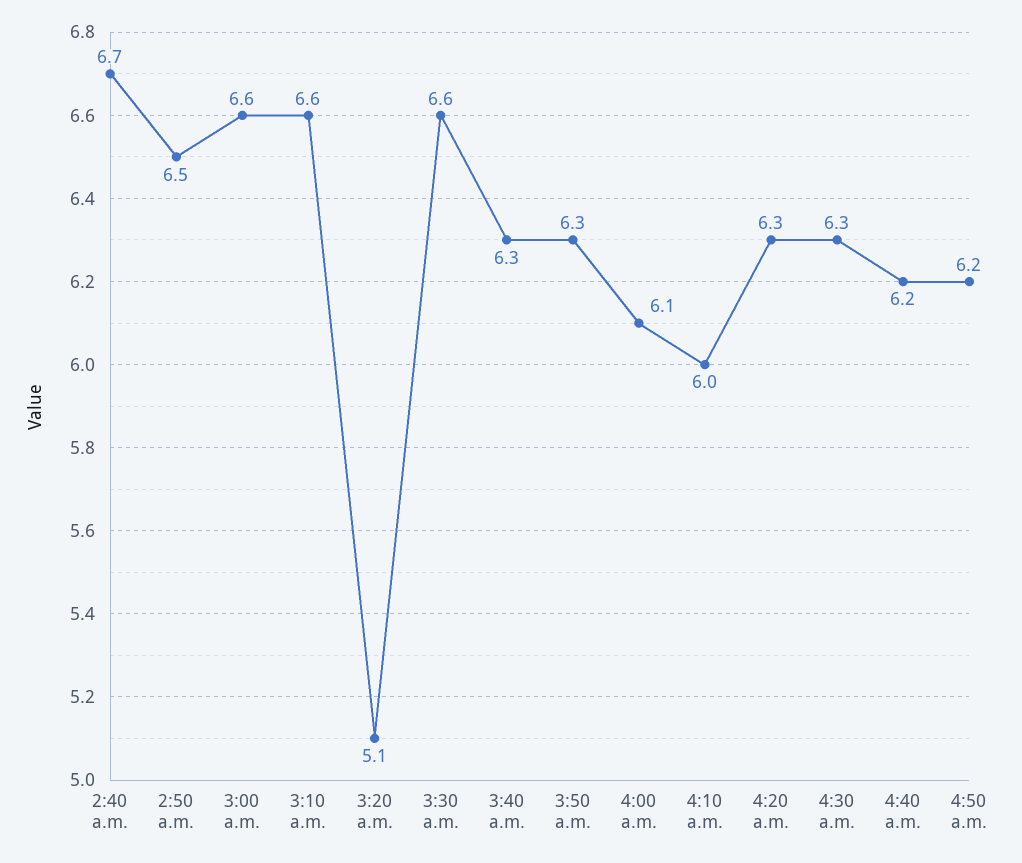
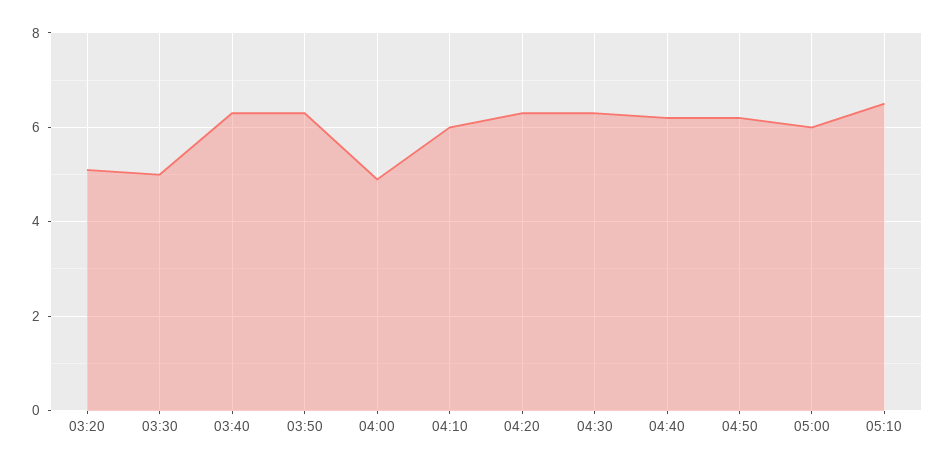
2:40 a.m.: 6.7 -> none
2:50 a.m.: 6.5 -> none
3:00 a.m.: 6.6 -> none
3:10 a.m.: 6.6 -> none
3:30 a.m.: 6.6 -> 5
4:00 a.m.: 6.1 -> 5
05:00: none -> 6
05:10: none -> 6.5

